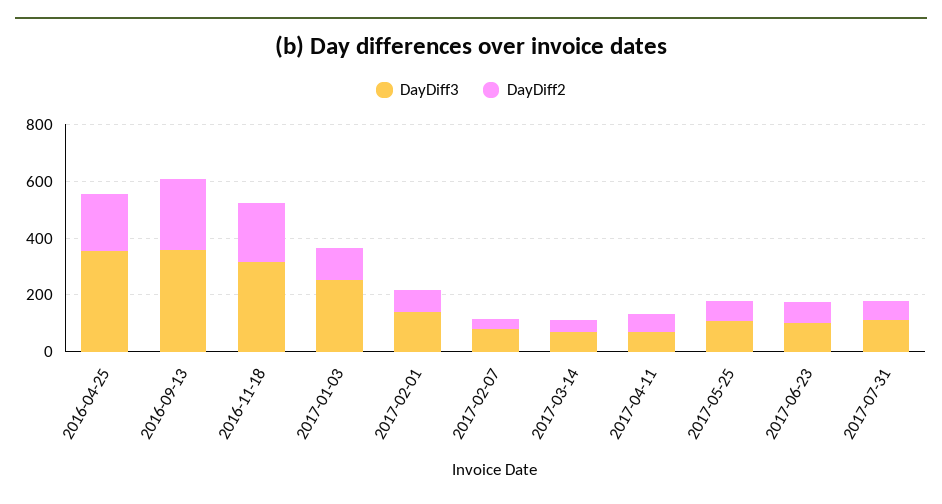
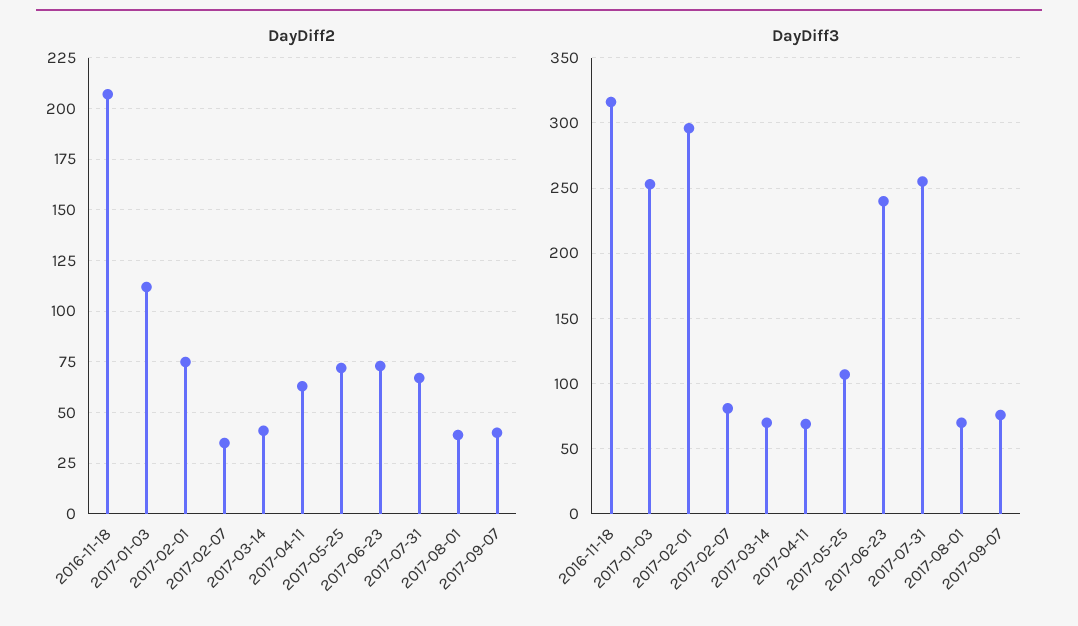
DayDiff3, 2016-04-25: 350 -> none
DayDiff2, 2016-04-25: 200 -> none
DayDiff3, 2016-09-13: 350 -> none
DayDiff2, 2016-09-13: 250 -> none
DayDiff3, 2017-02-01: 150 -> 295
DayDiff3, 2017-06-23: 100 -> 240
DayDiff3, 2017-07-31: 100 -> 255
DayDiff2, 2017-08-01: none -> 40
DayDiff2, 2017-09-07: none -> 40
DayDiff3, 2017-08-01: none -> 70
DayDiff3, 2017-09-07: none -> 75

